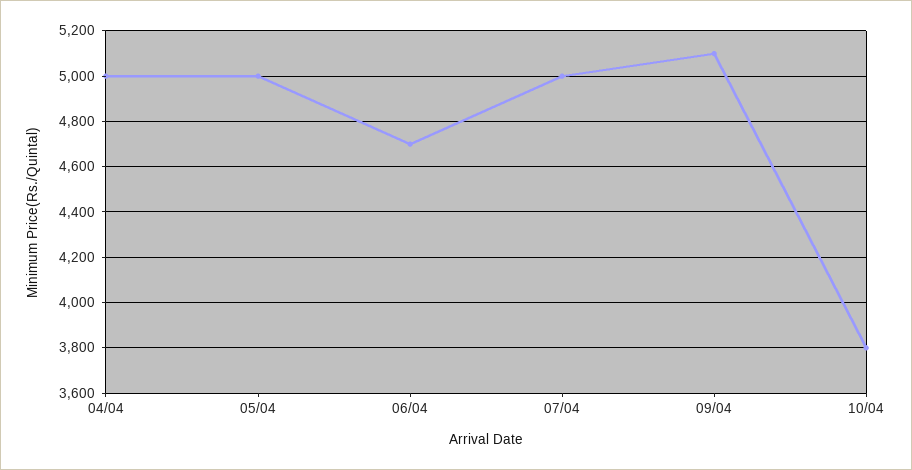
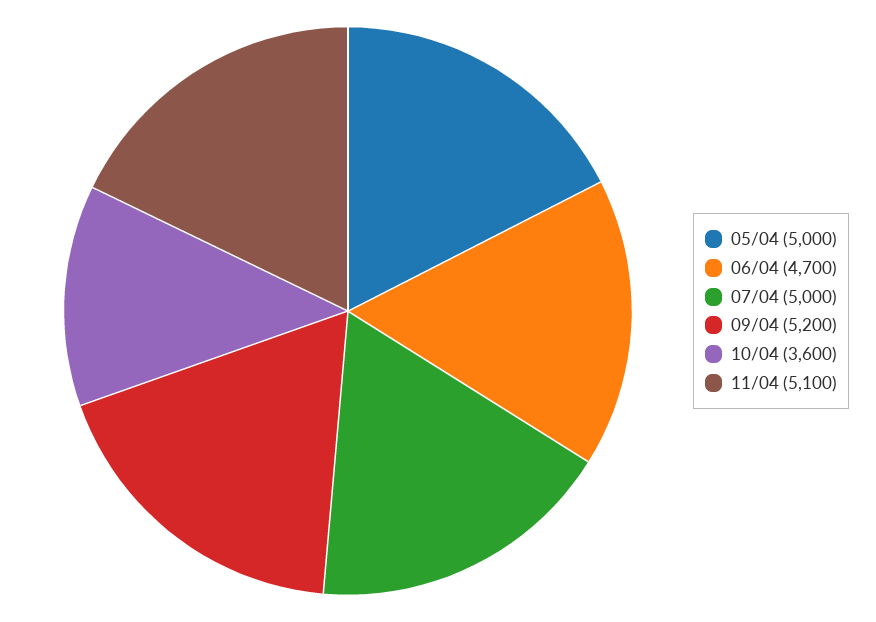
04/04: 5000 -> none
09/04: 5100 -> 5200
10/04: 3800 -> 3600
11/04: none -> 5100

